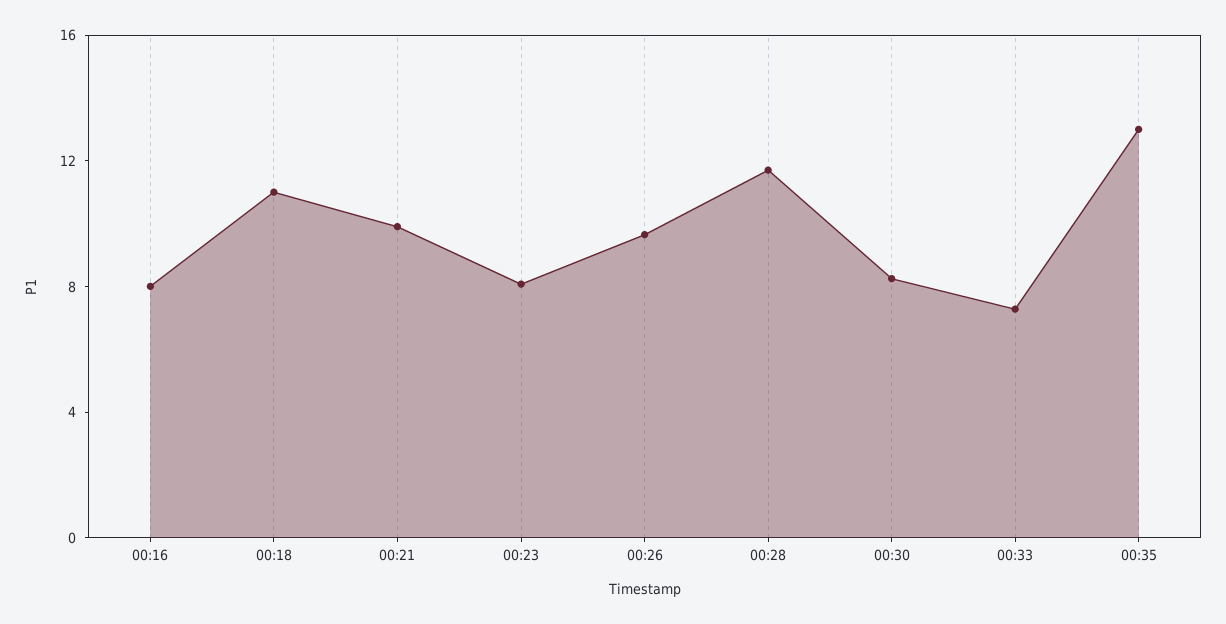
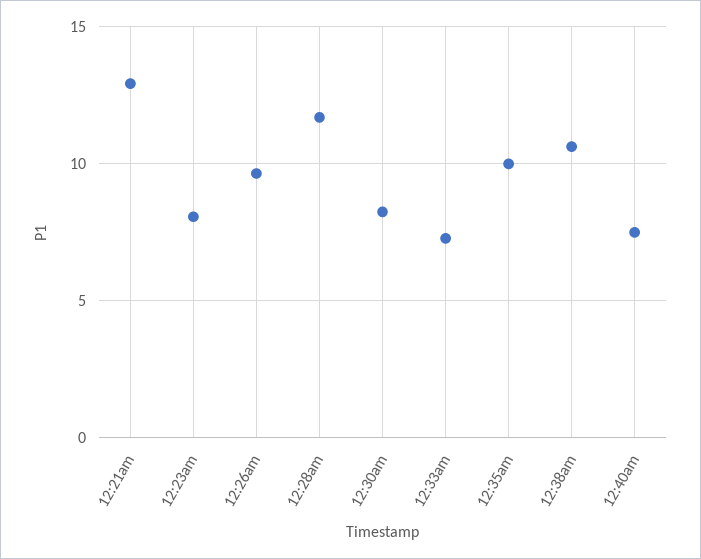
00:16: 8 -> none
00:18: 11 -> none
00:21: 10 -> 13
00:35: 13 -> 10
12:38am: none -> 10.5
12:40am: none -> 7.5

